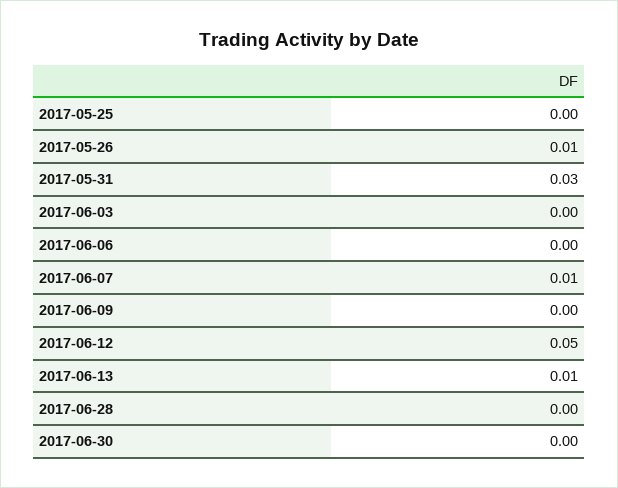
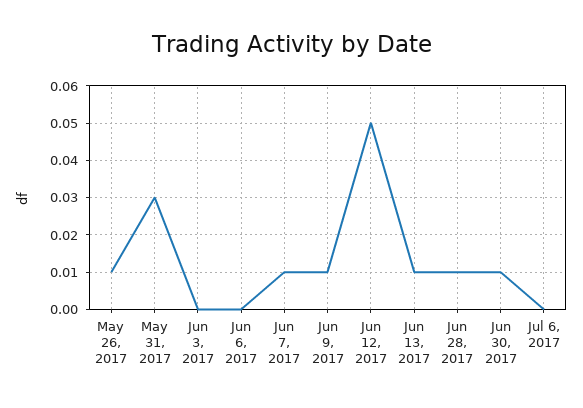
2017-05-25: 0 -> none
2017-06-09: 0 -> 0.01
2017-06-28: 0 -> 0.01
2017-06-30: 0 -> 0.01
Jul 6, 2017: none -> 0

